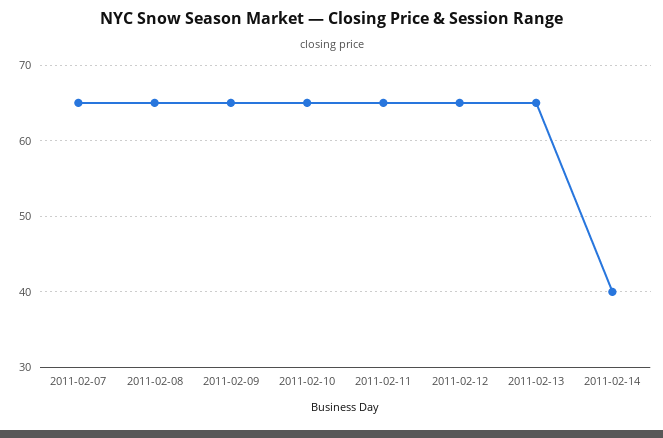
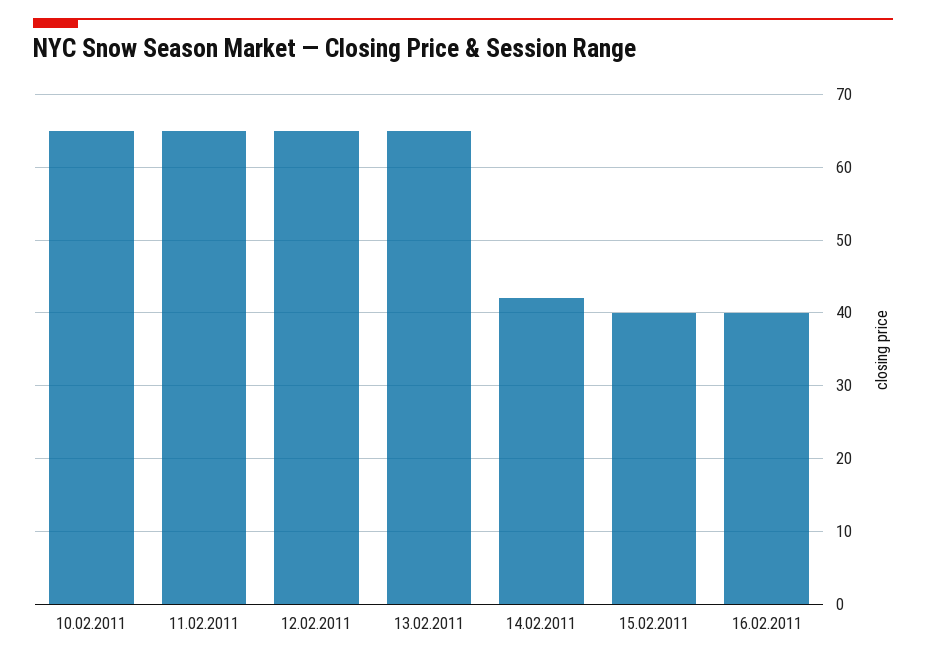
2011-02-07: 65 -> none
2011-02-08: 65 -> none
2011-02-09: 65 -> none
2011-02-14: 40 -> 42
15.02.2011: none -> 40
16.02.2011: none -> 40

